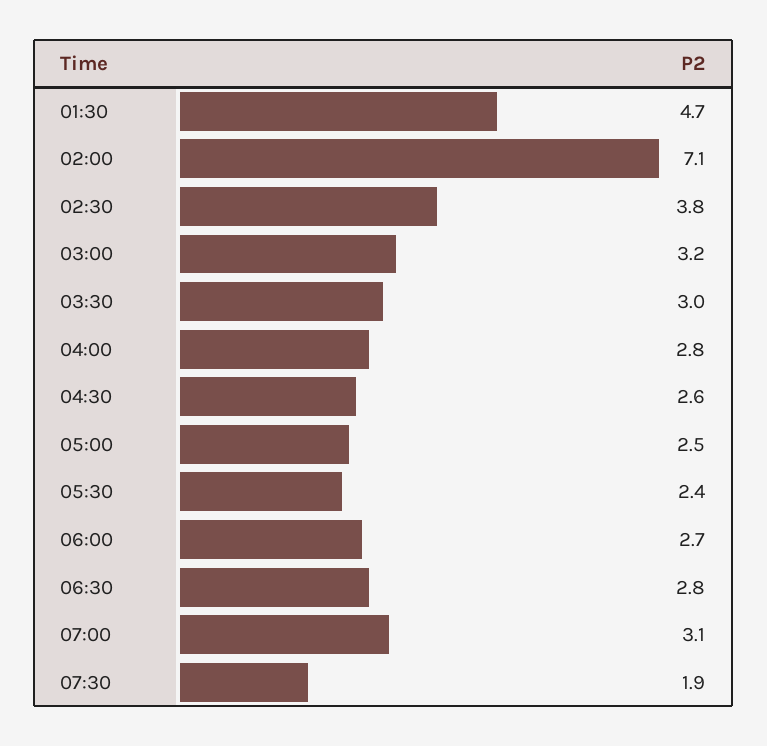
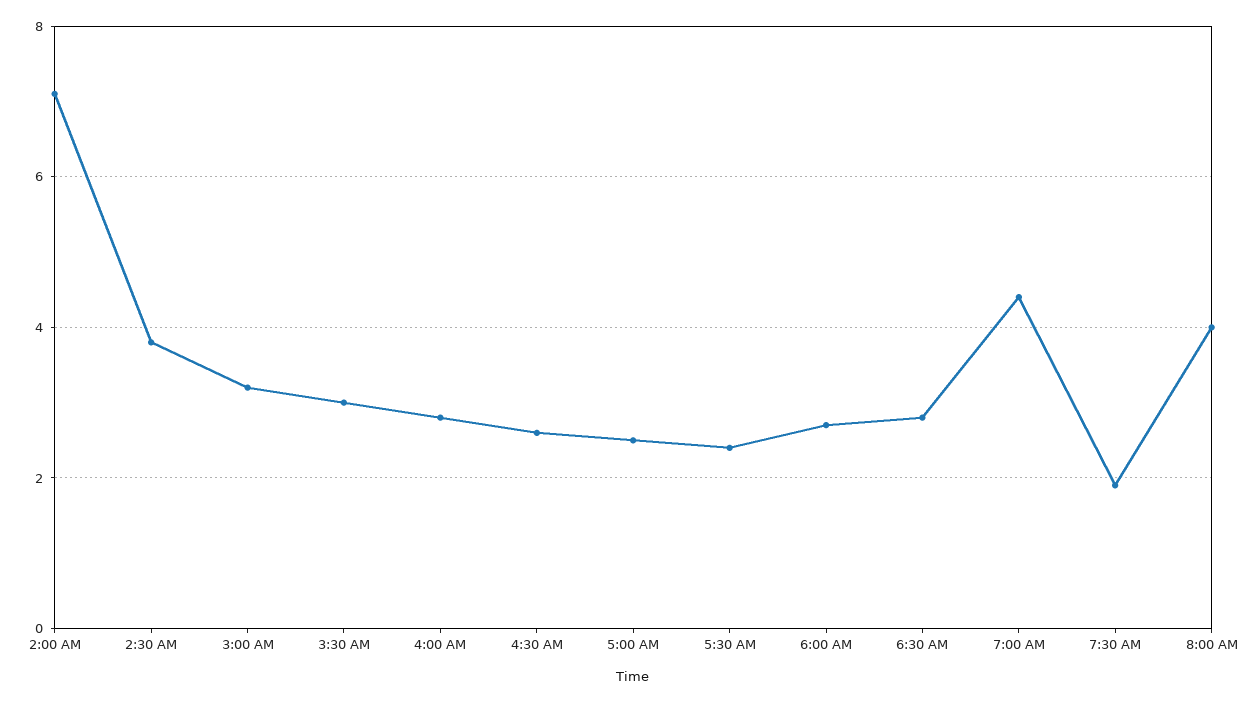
01:30: 4.7 -> none
07:00: 3.1 -> 4.5
8:00 AM: none -> 4

